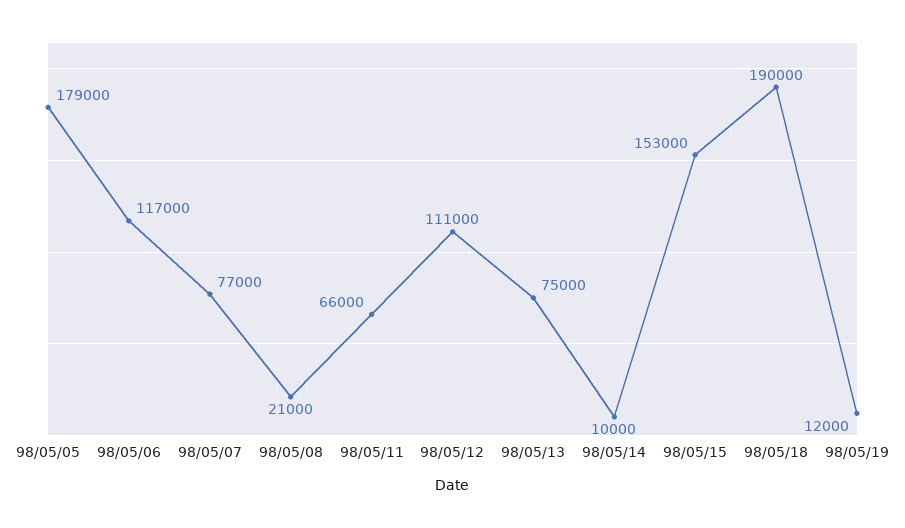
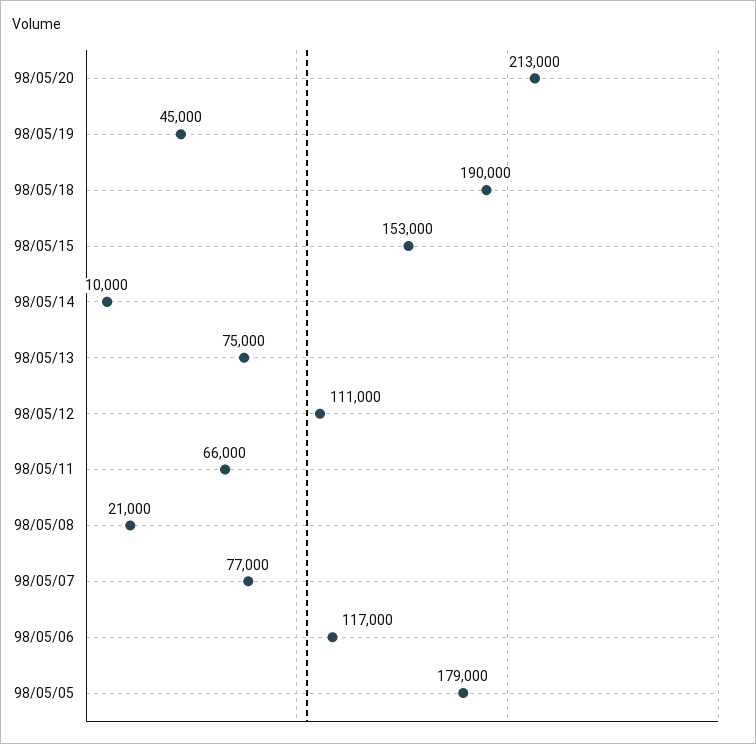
98/05/19: 12000 -> 45000
98/05/20: none -> 213000

